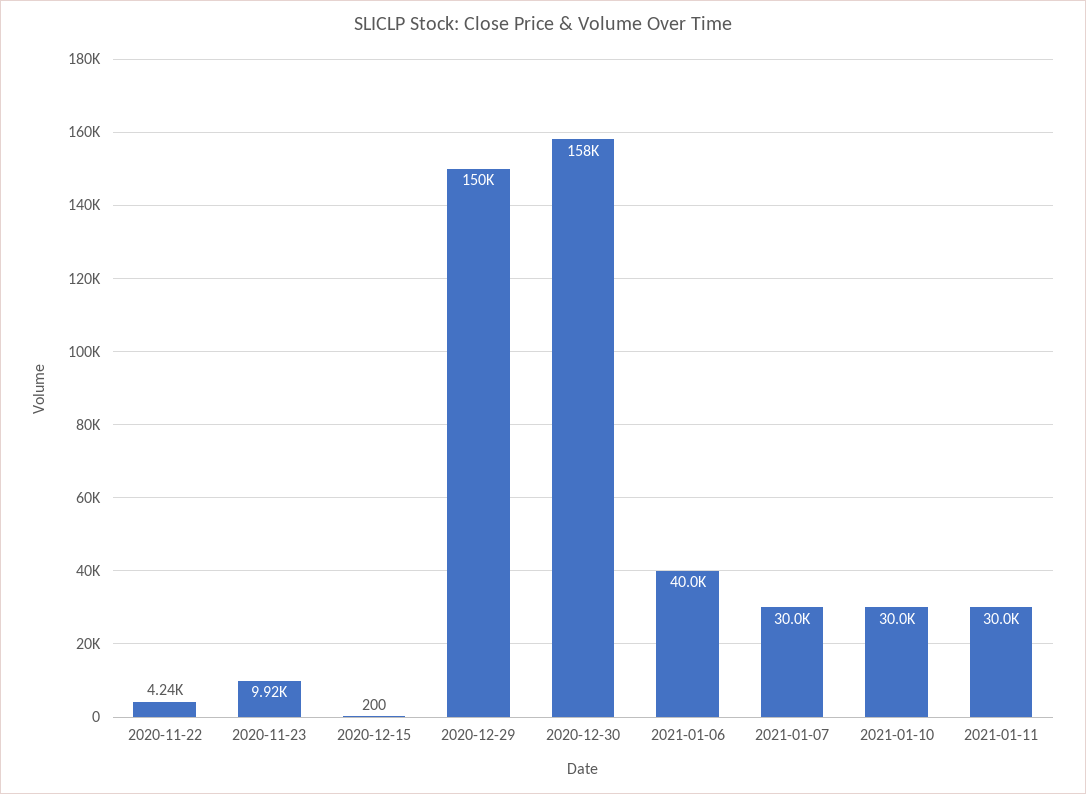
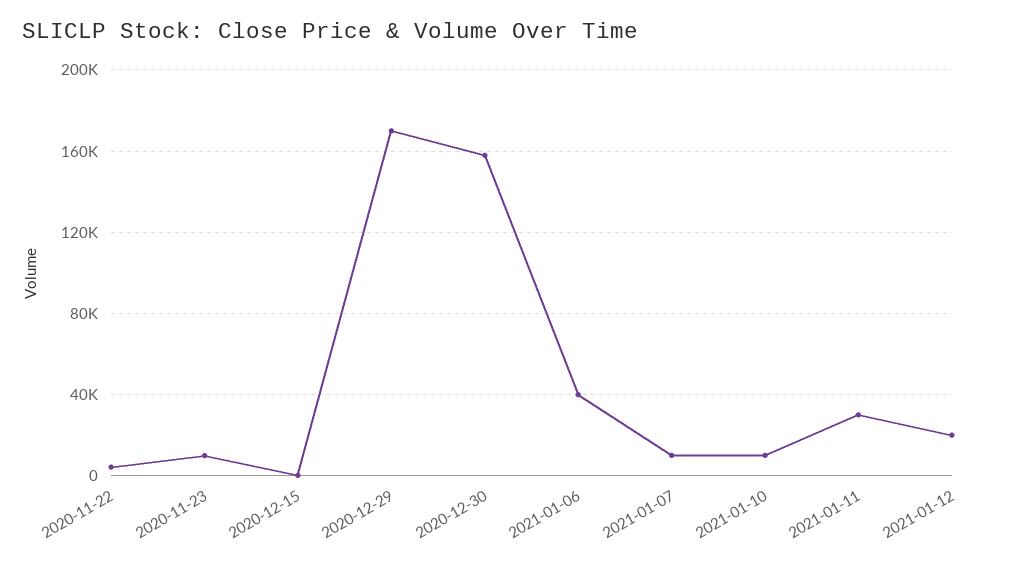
2020-12-29: 150000 -> 170000
2021-01-07: 30000 -> 10000
2021-01-10: 30000 -> 10000
2021-01-12: none -> 20000

